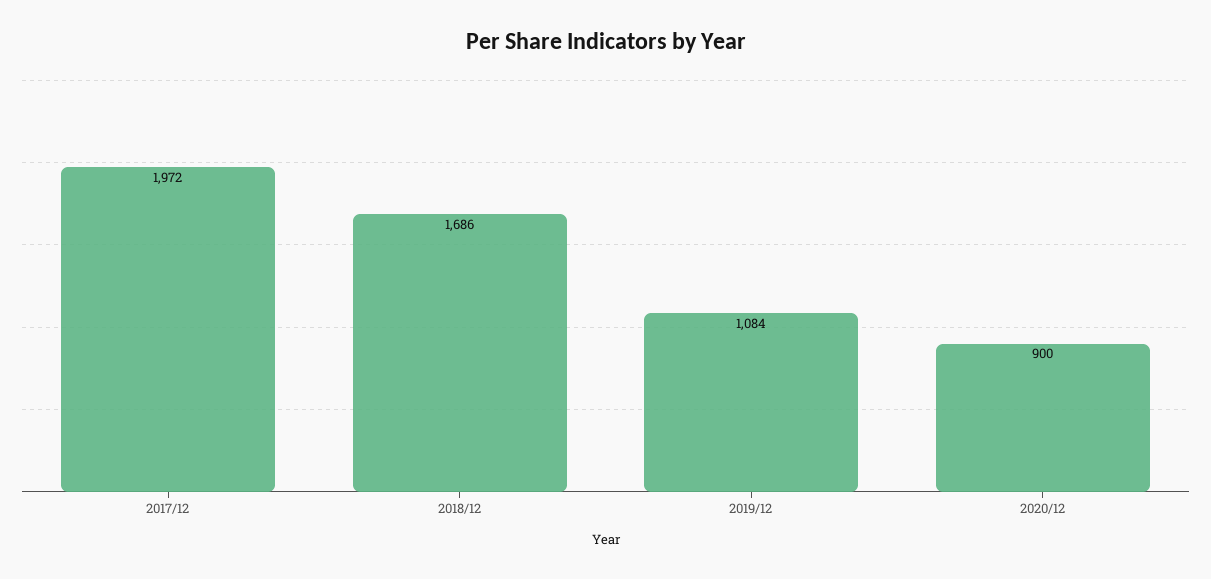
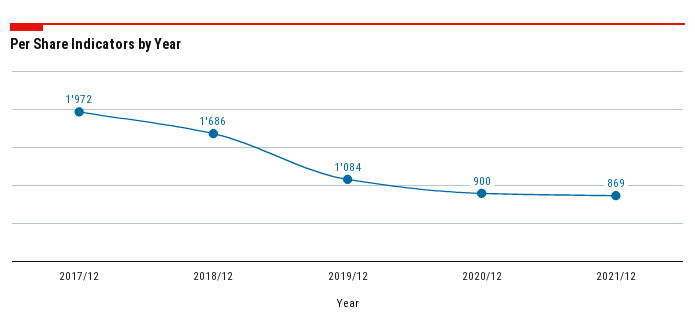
2021/12: none -> 869

